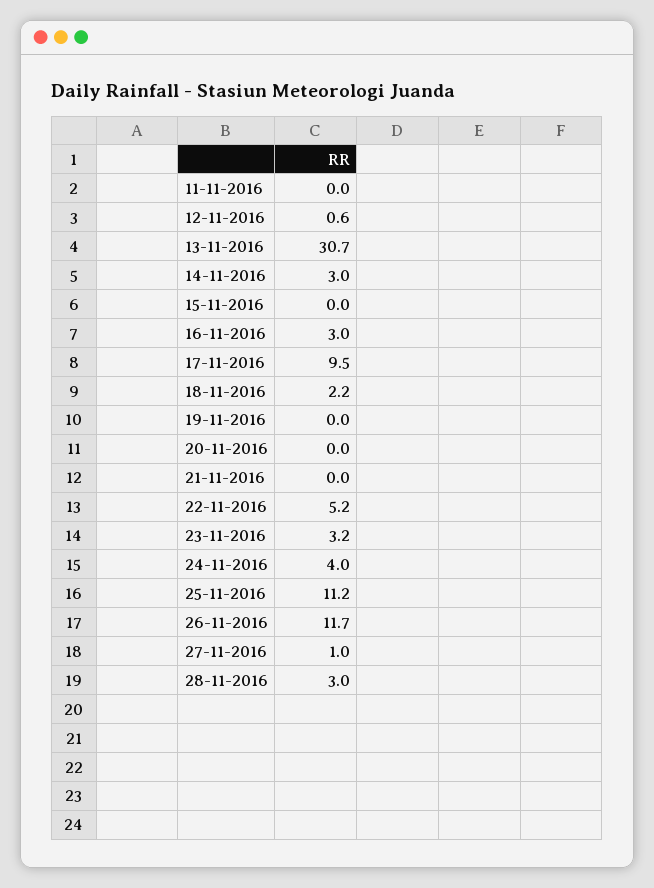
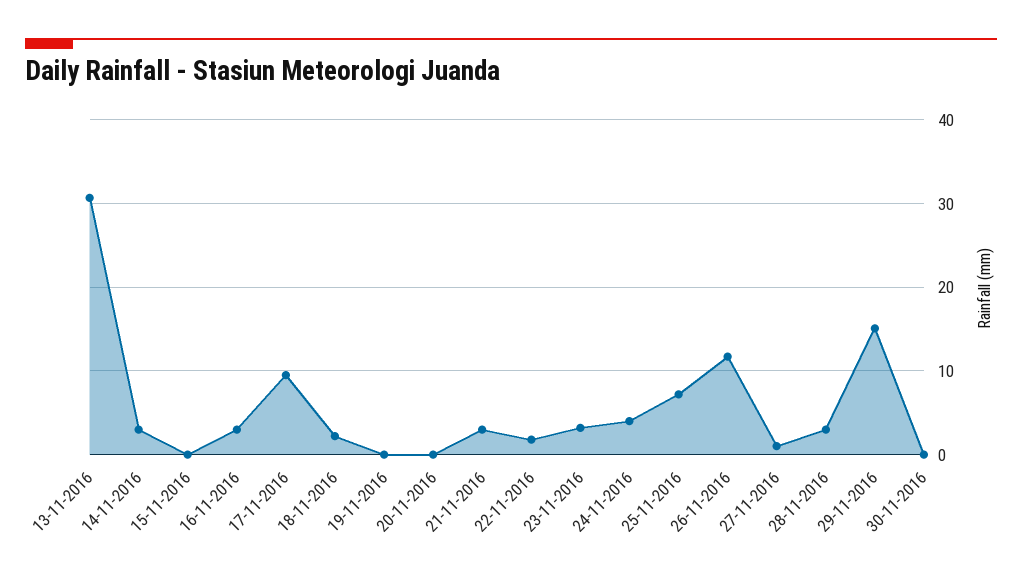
11-11-2016: 0 -> none
12-11-2016: 0.6 -> none
21-11-2016: 0 -> 3
22-11-2016: 5.2 -> 2
25-11-2016: 11.2 -> 7
29-11-2016: none -> 15
30-11-2016: none -> 0

